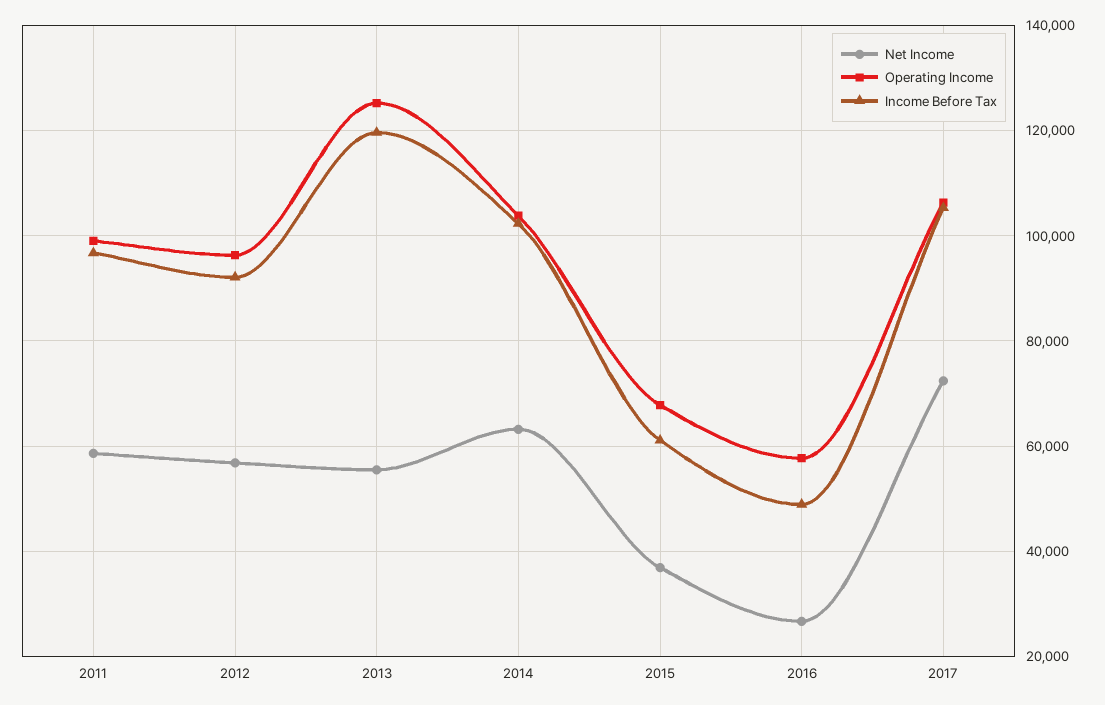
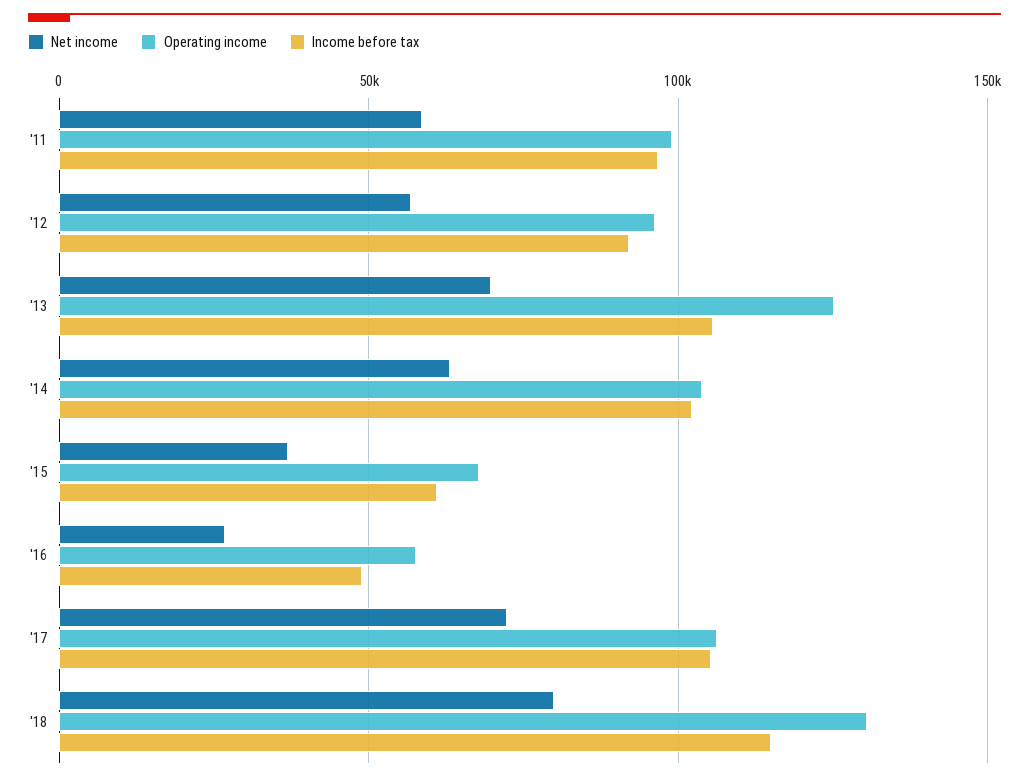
Net Income, 2013: 56000 -> 70000
Income Before Tax, 2013: 120000 -> 105000
Net Income, '18: none -> 80000
Operating Income, '18: none -> 130000
Income Before Tax, '18: none -> 115000

